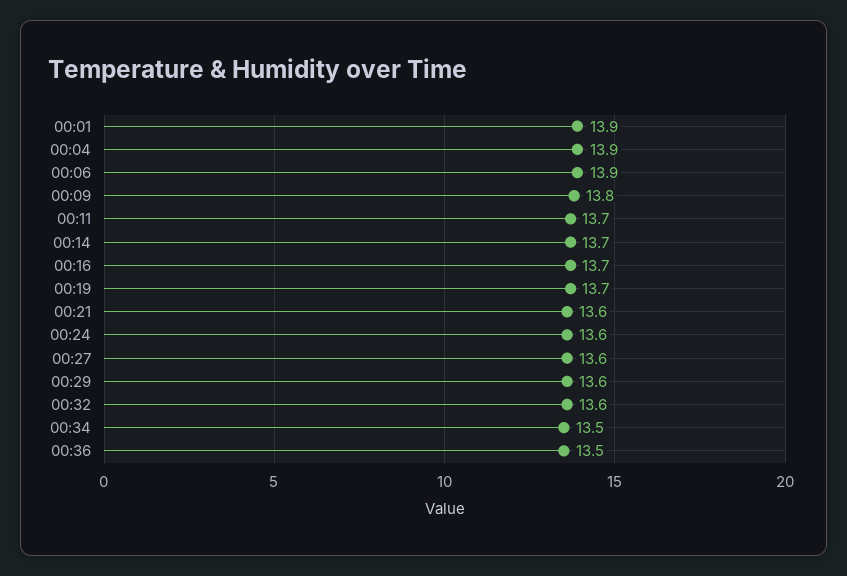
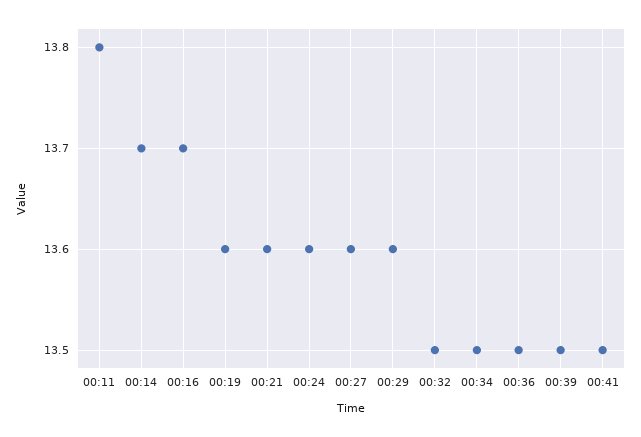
00:01: 13.9 -> none
00:04: 13.9 -> none
00:06: 13.9 -> none
00:09: 13.8 -> none
00:11: 13.7 -> 13.8
00:19: 13.7 -> 13.6
00:32: 13.6 -> 13.5
00:39: none -> 13.5
00:41: none -> 13.5

